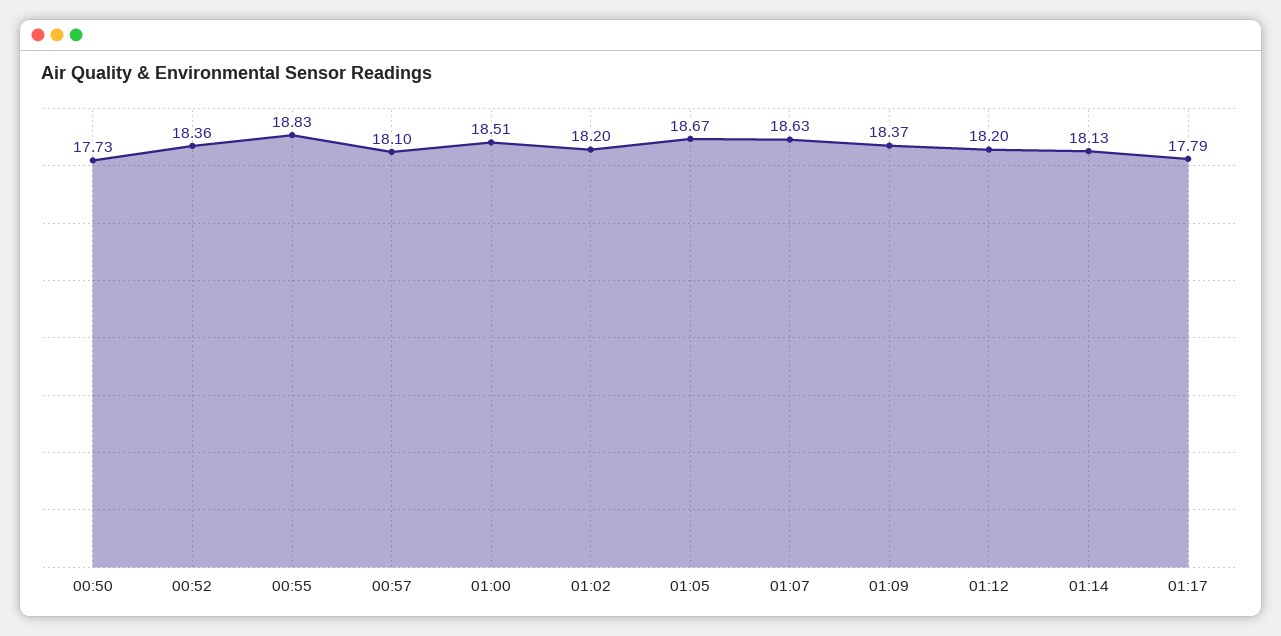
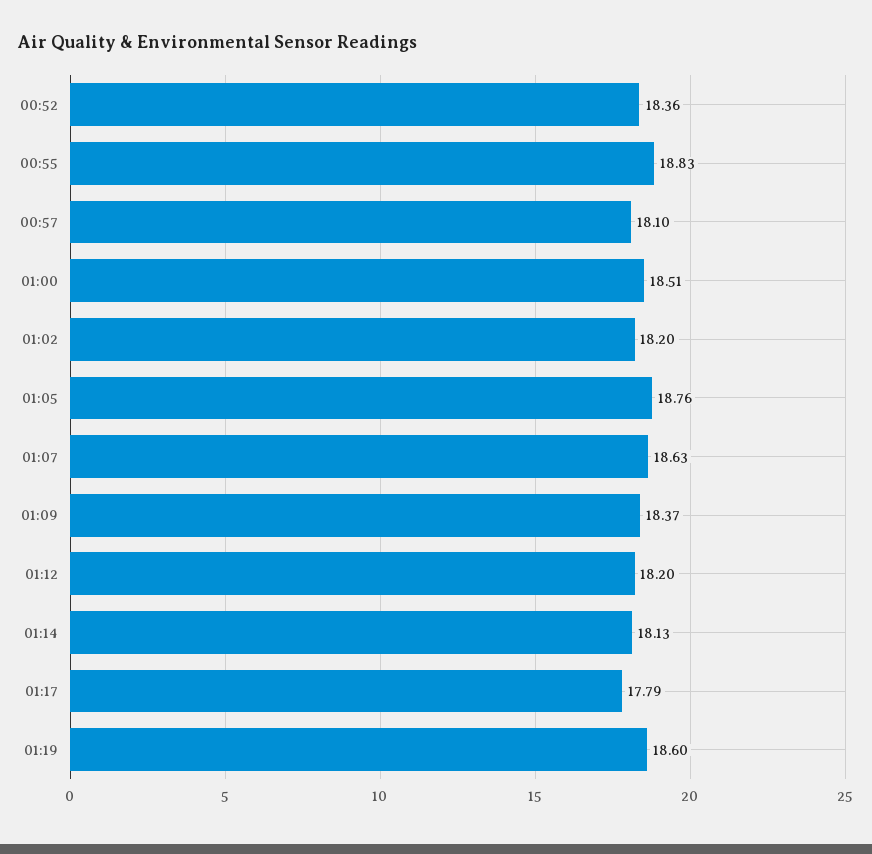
00:50: 17.73 -> none
01:05: 18.67 -> 18.76
01:19: none -> 18.6

